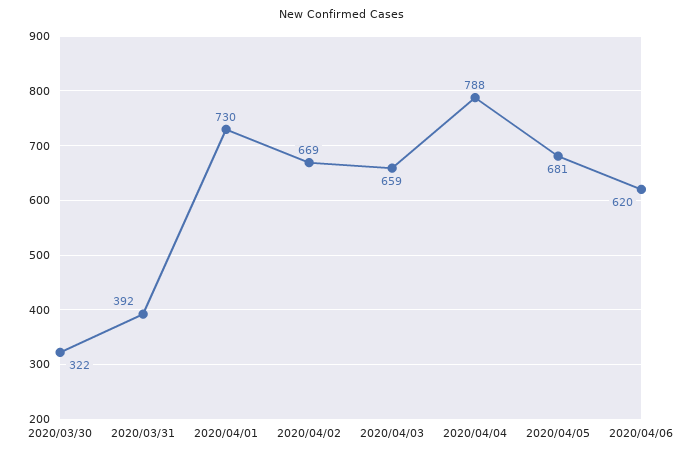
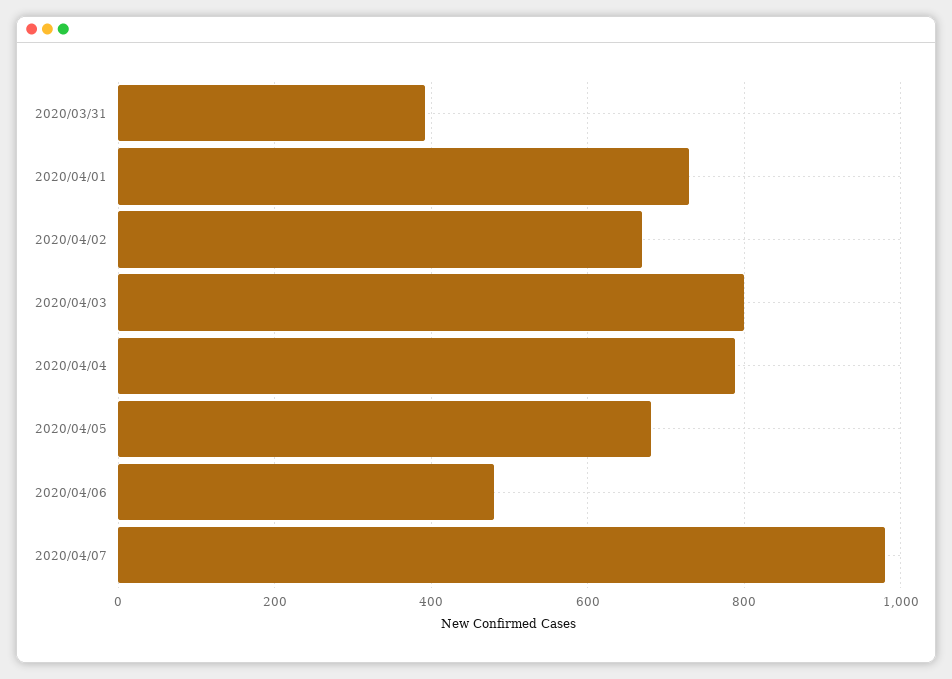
2020/03/30: 322 -> none
2020/04/03: 659 -> 800
2020/04/06: 620 -> 480
2020/04/07: none -> 980

